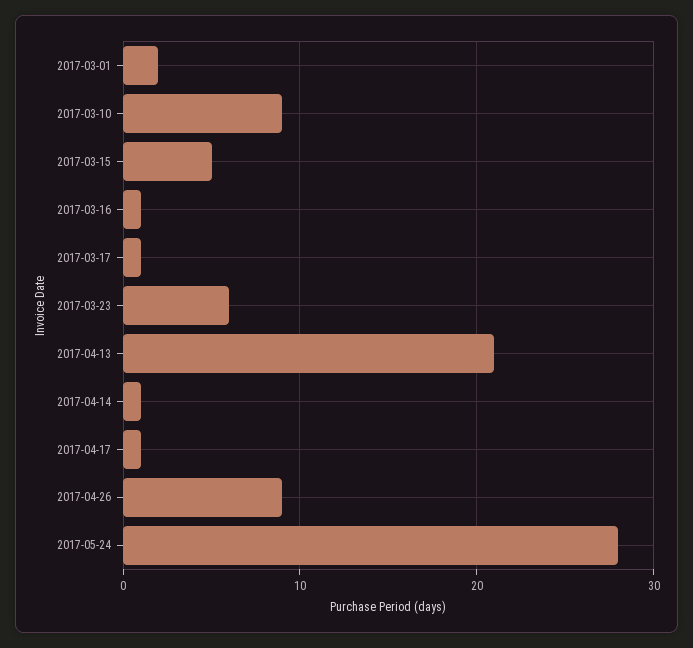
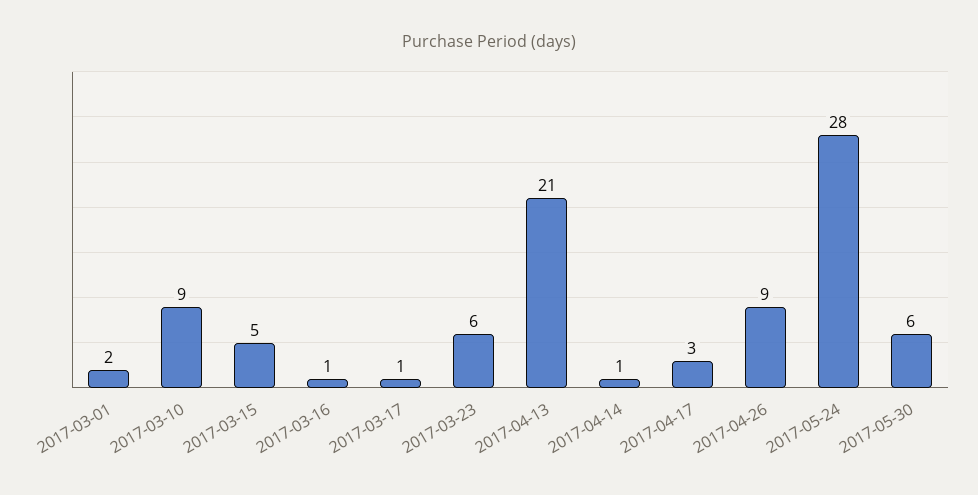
2017-04-17: 1 -> 3
2017-05-30: none -> 6

